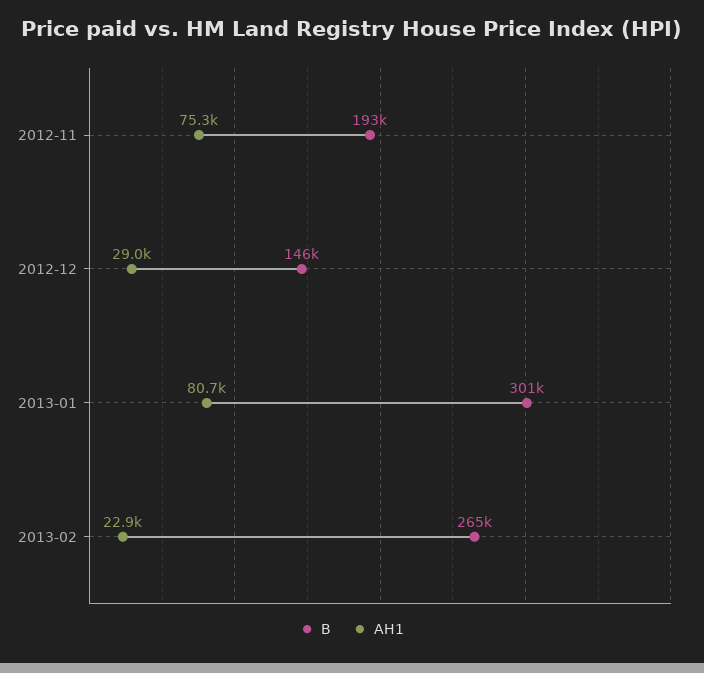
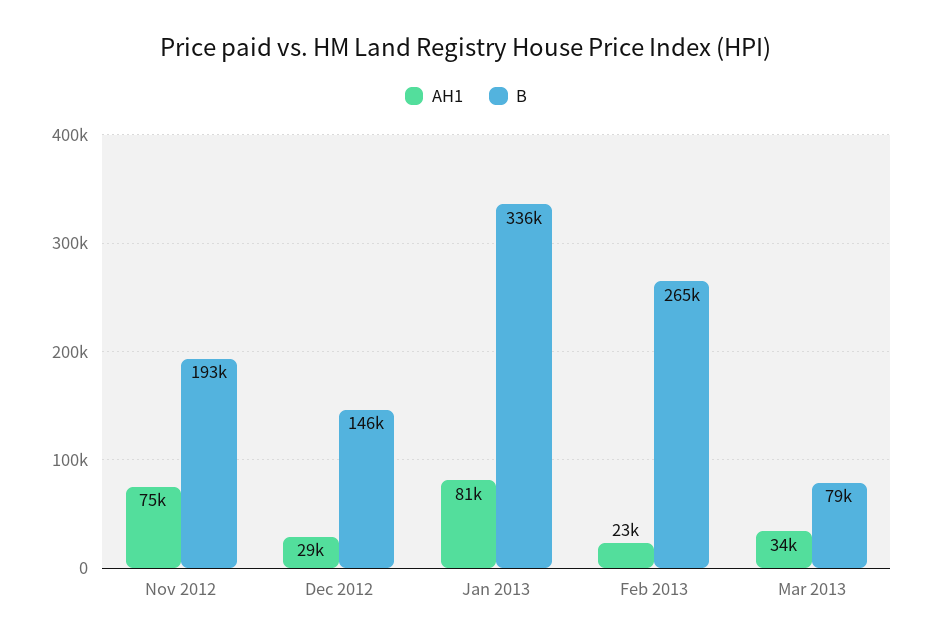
B, 2013-01: 301000 -> 336000
AH1, Mar 2013: none -> 34000
B, Mar 2013: none -> 79000

